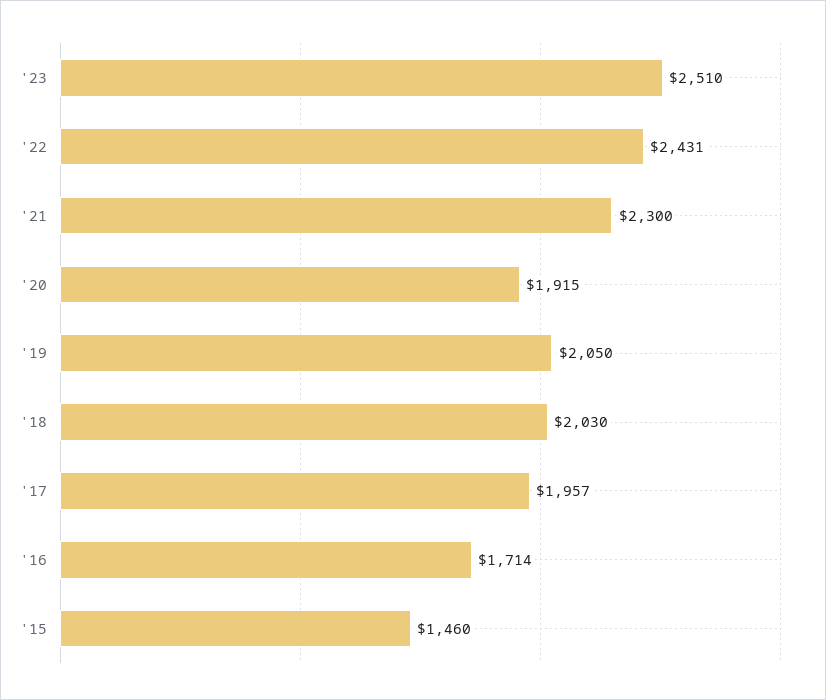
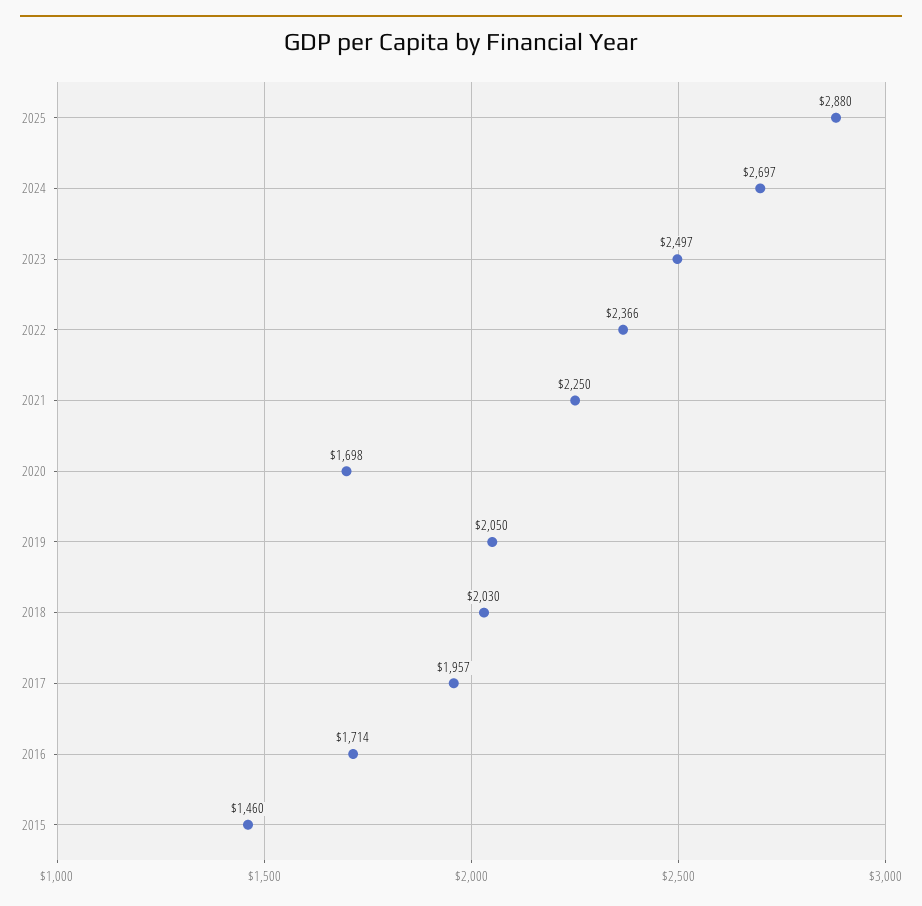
'23: 2510 -> 2497
'22: 2431 -> 2366
'21: 2300 -> 2250
'20: 1915 -> 1698
2025: none -> 2880
2024: none -> 2697

